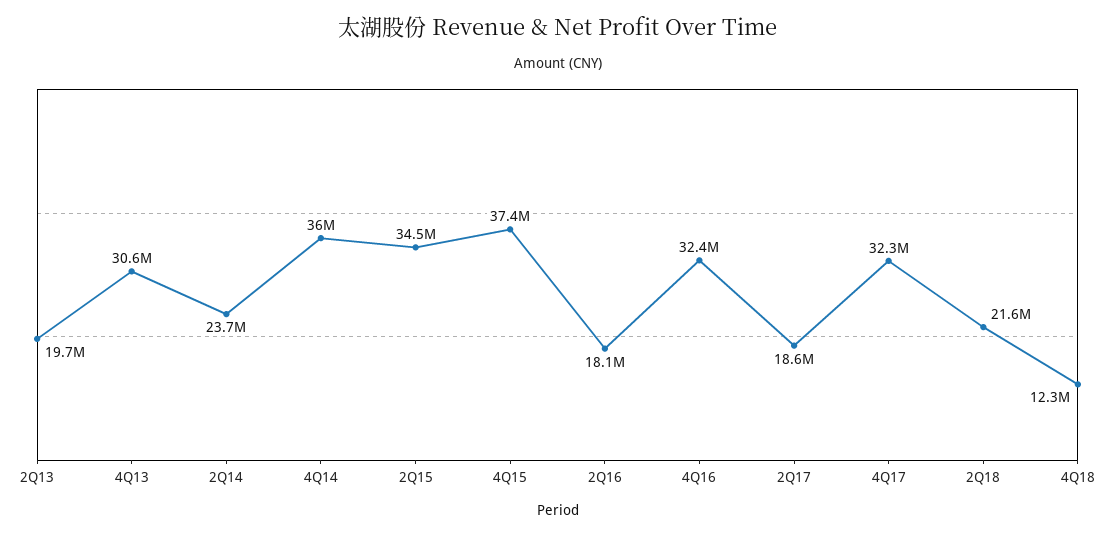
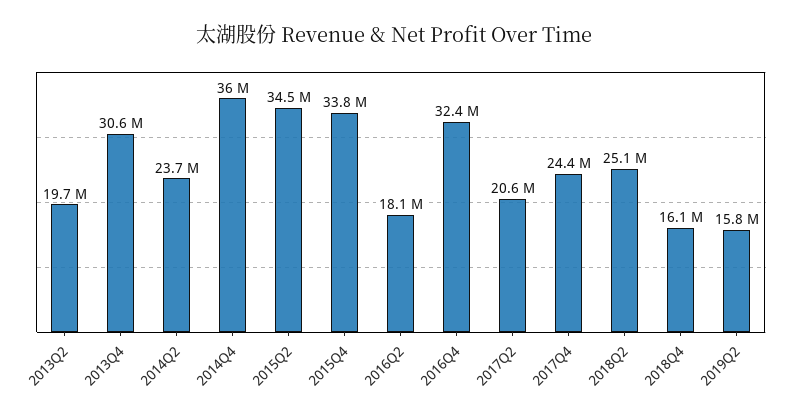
4Q15: 37400000 -> 33800000
2Q17: 18600000 -> 20600000
4Q17: 32300000 -> 24400000
2Q18: 21600000 -> 25100000
4Q18: 12300000 -> 16100000
2019Q2: none -> 15800000

